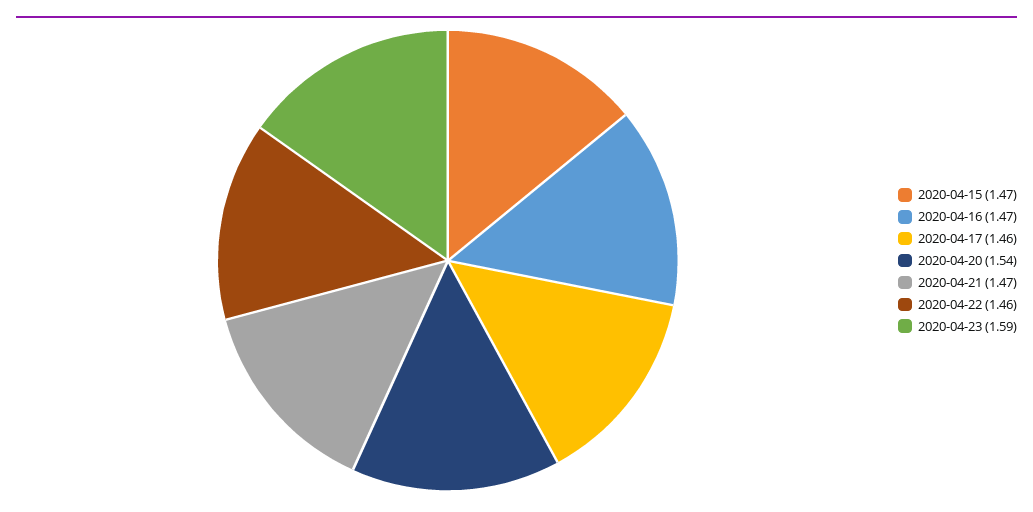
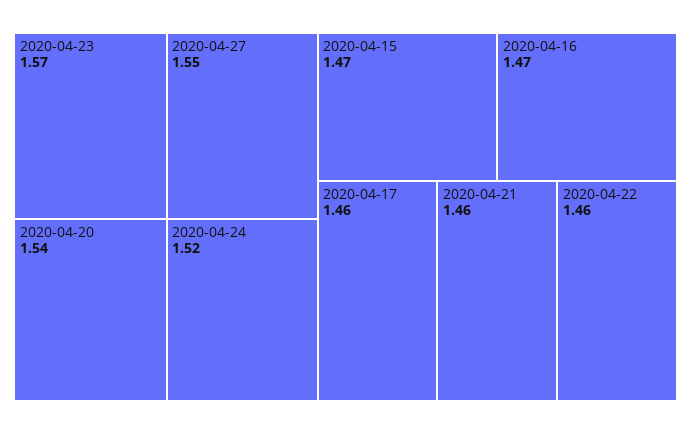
2020-04-21: 1.47 -> 1.46
2020-04-23: 1.59 -> 1.57
2020-04-27: none -> 1.55
2020-04-24: none -> 1.52

